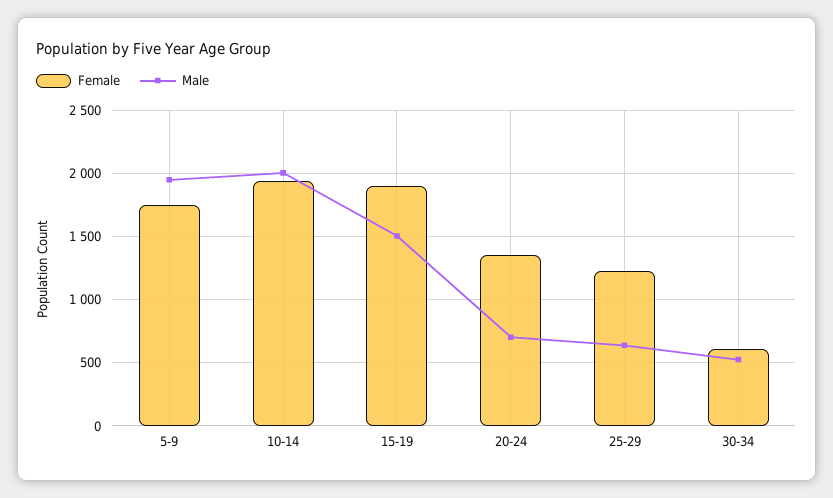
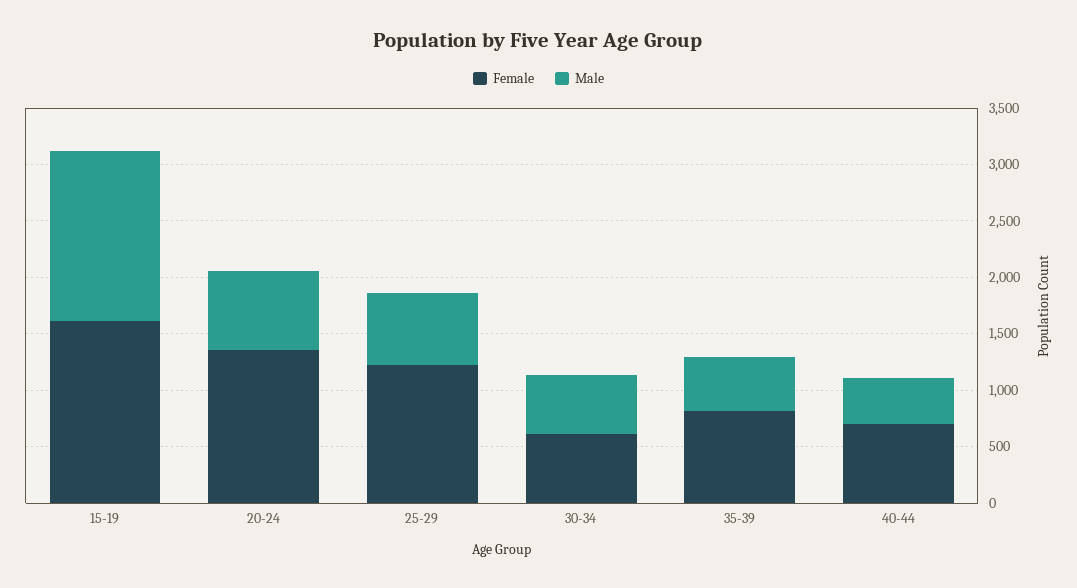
Female, 5-9: 1750 -> none
Male, 5-9: 1950 -> none
Female, 10-14: 1950 -> none
Male, 10-14: 2000 -> none
Female, 15-19: 1900 -> 1600
Female, 35-39: none -> 800
Male, 35-39: none -> 500
Female, 40-44: none -> 700
Male, 40-44: none -> 400

